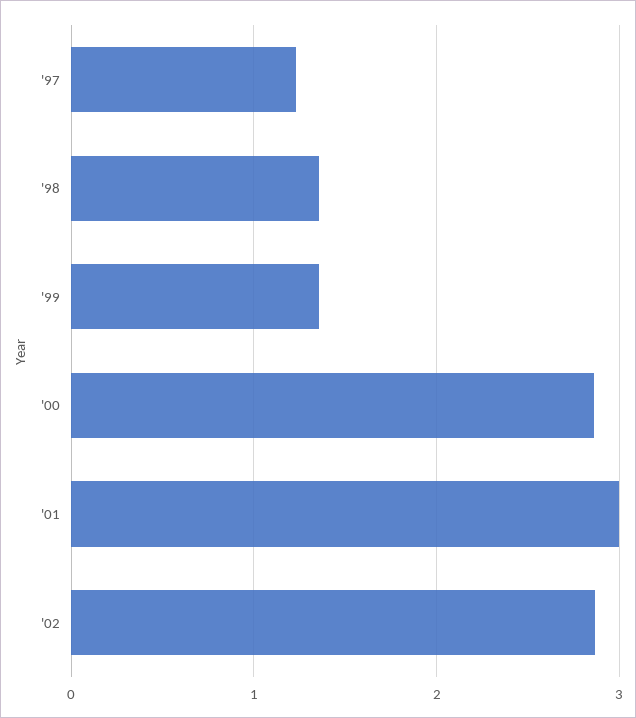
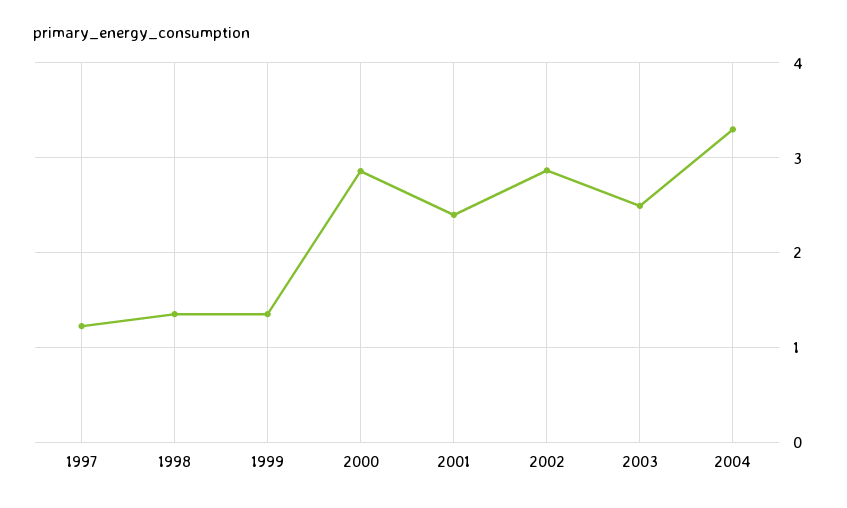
'01: 3 -> 2.4
2003: none -> 2.5
2004: none -> 3.3

